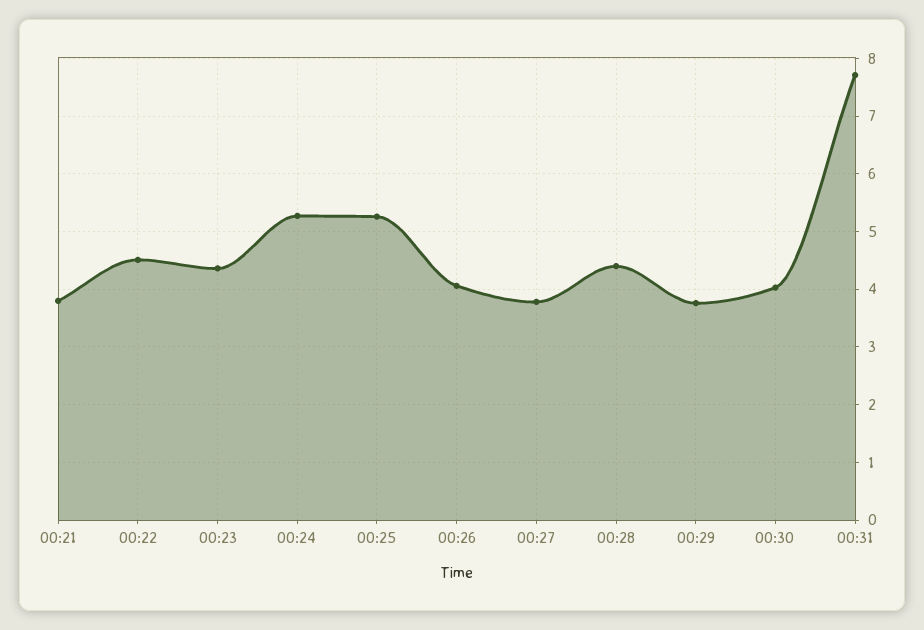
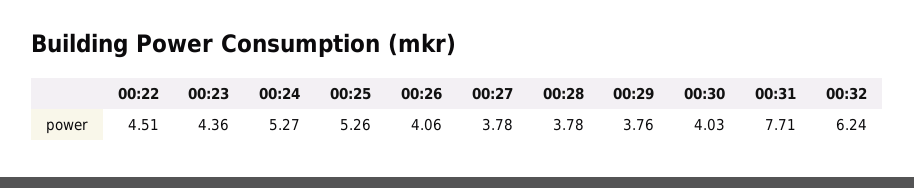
00:21: 3.8 -> none
00:28: 4.4 -> 3.78
00:32: none -> 6.24

